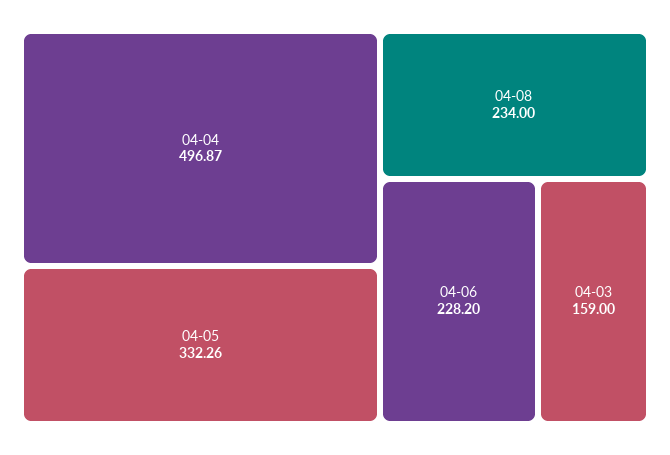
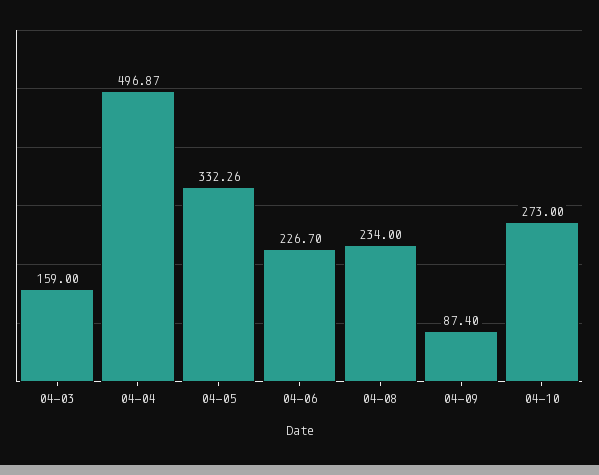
04-06: 228.2 -> 226.7
04-09: none -> 87.4
04-10: none -> 273

